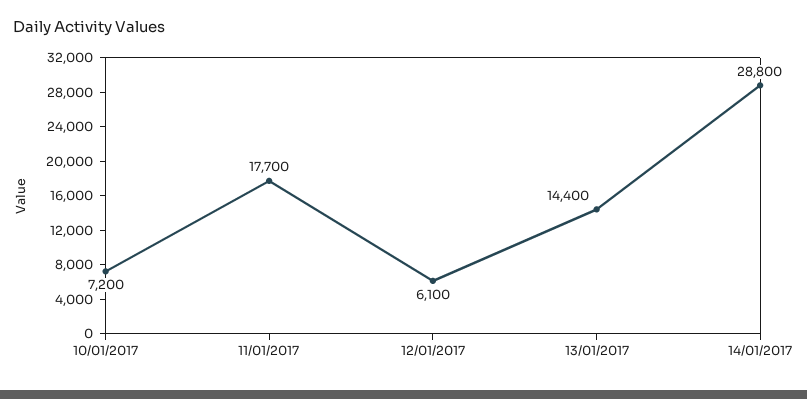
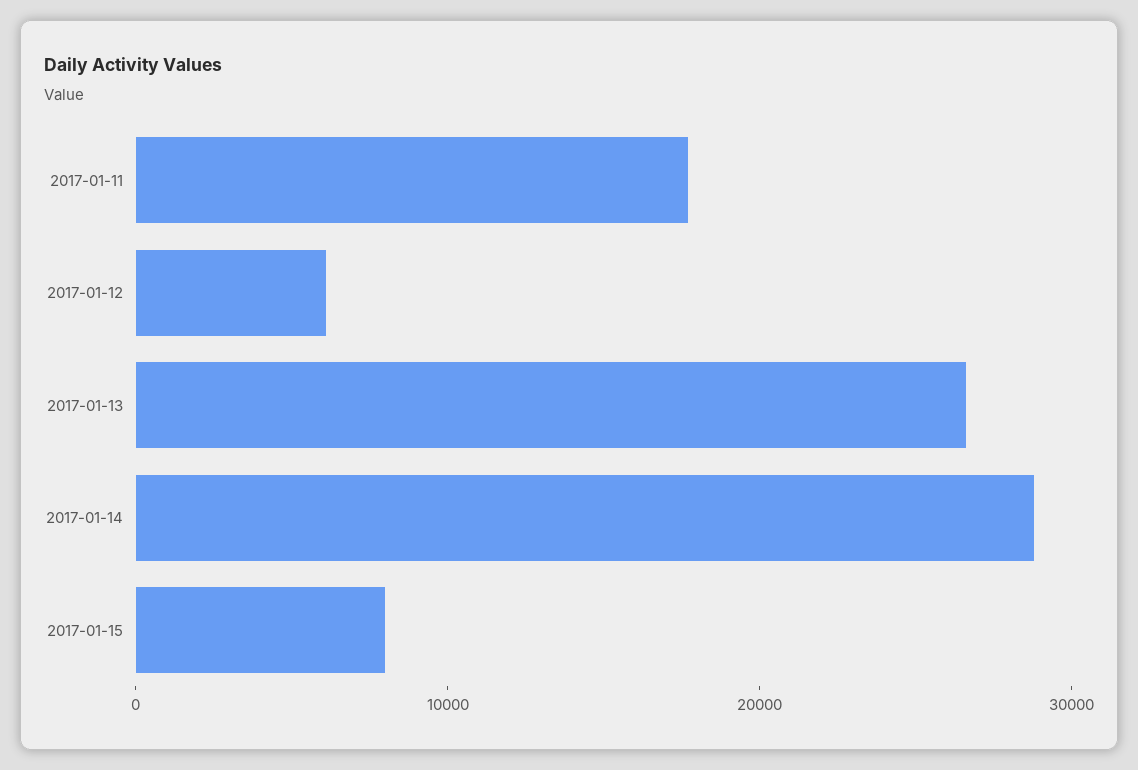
10/01/2017: 7200 -> none
13/01/2017: 14400 -> 26000
2017-01-15: none -> 8000

